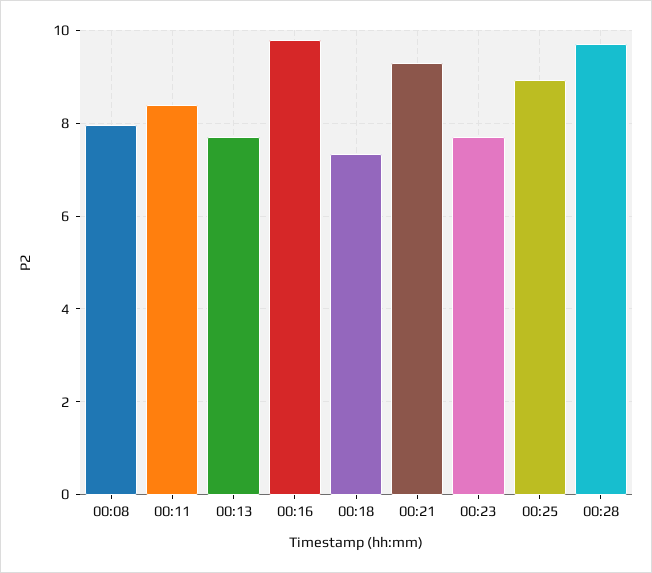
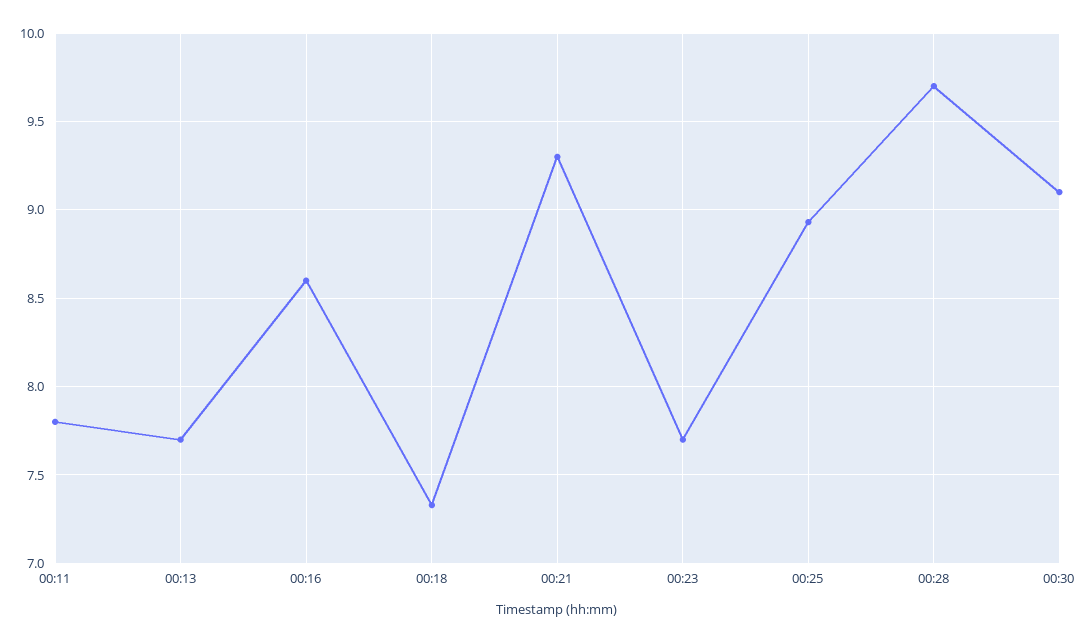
00:08: 8 -> none
00:11: 8.4 -> 7.8
00:16: 9.8 -> 8.6
00:30: none -> 9.1

